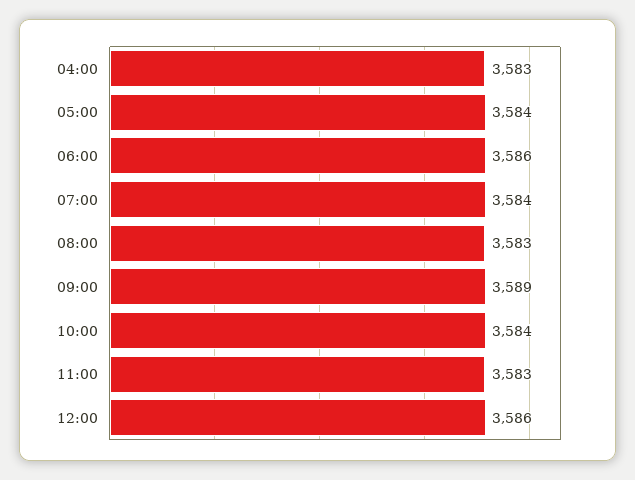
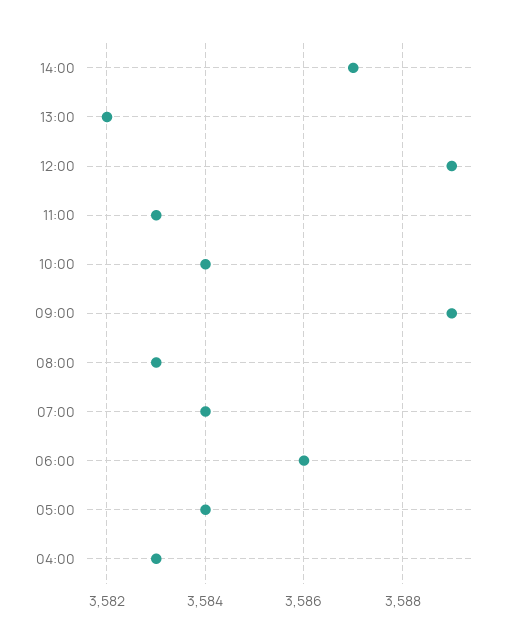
12:00: 3586 -> 3589
14:00: none -> 3587
13:00: none -> 3582

